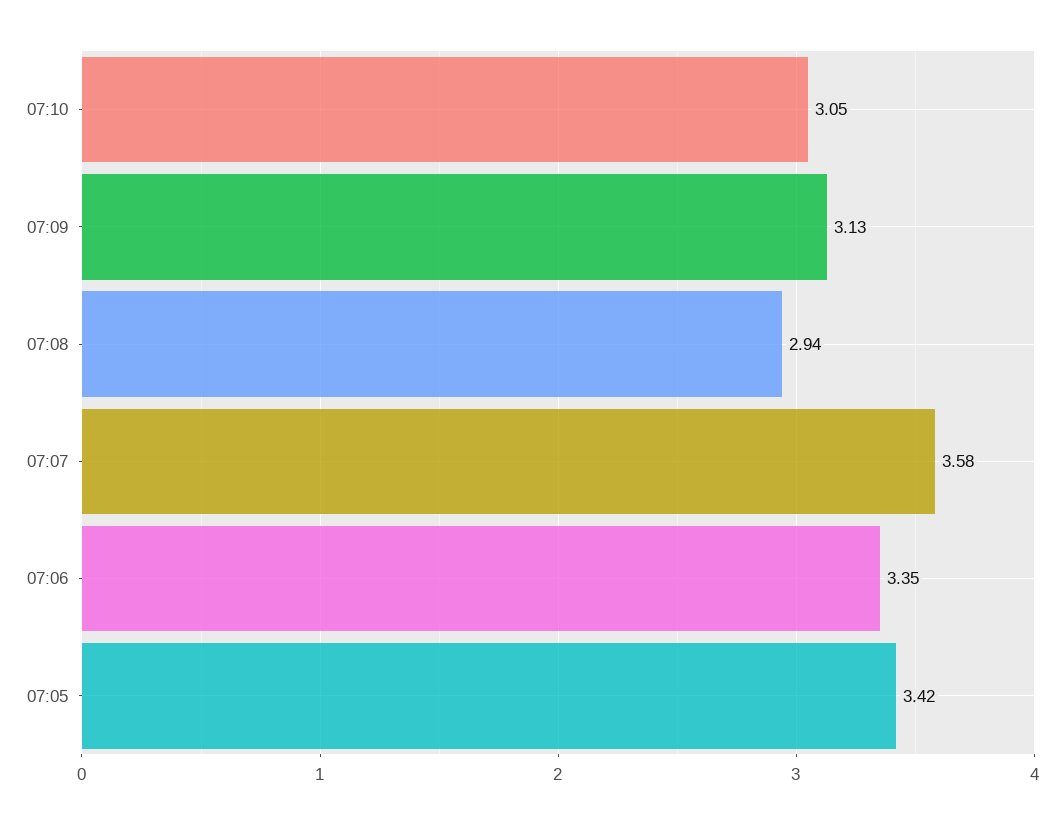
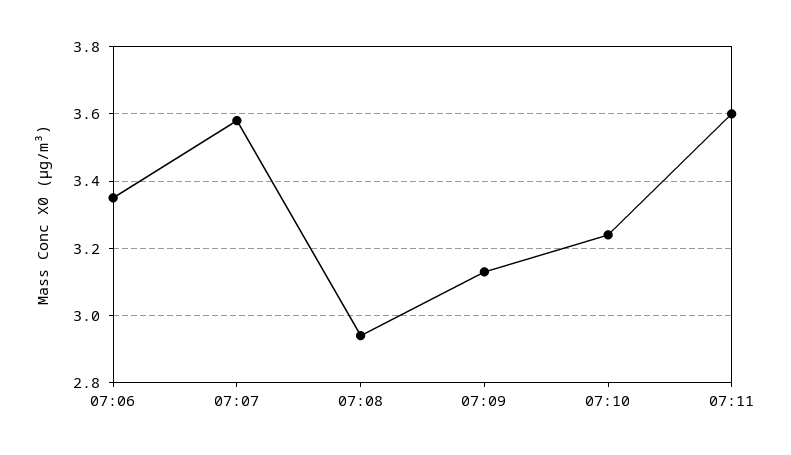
07:10: 3.05 -> 3.25
07:05: 3.42 -> none
07:11: none -> 3.6

